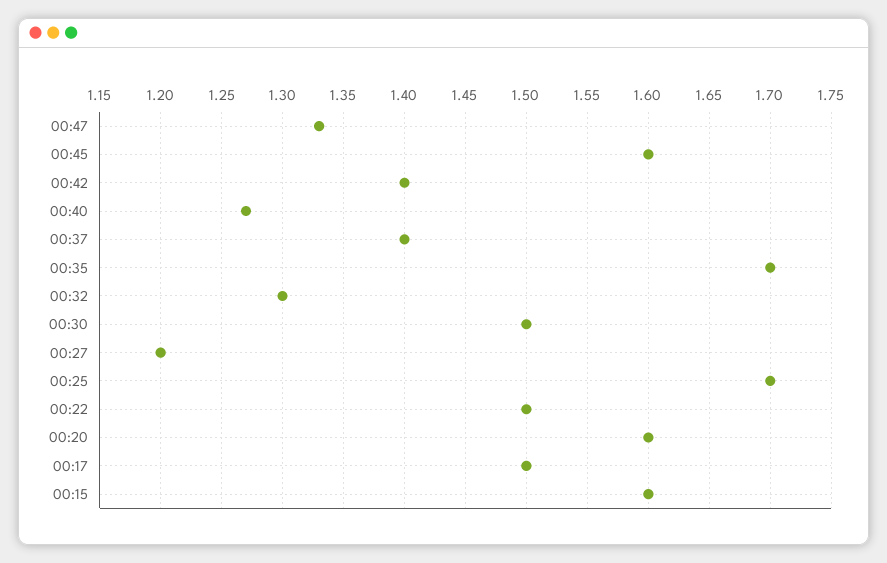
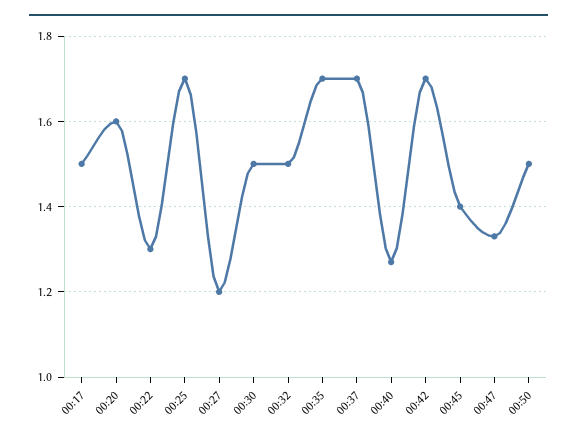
00:45: 1.6 -> 1.4
00:42: 1.4 -> 1.7
00:37: 1.4 -> 1.7
00:32: 1.3 -> 1.5
00:22: 1.5 -> 1.3
00:15: 1.6 -> none
00:50: none -> 1.5

